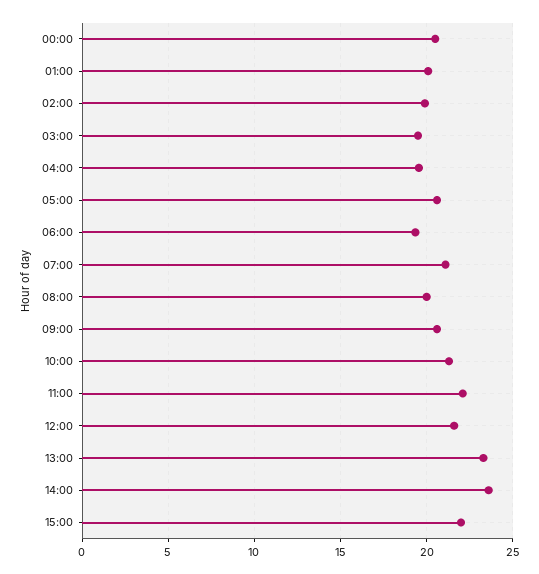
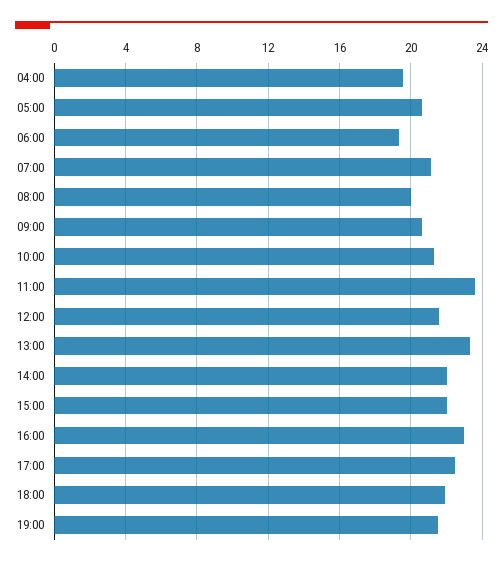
00:00: 20.5 -> none
01:00: 20 -> none
02:00: 20 -> none
03:00: 19.5 -> none
11:00: 22 -> 23.5
14:00: 23.5 -> 22
16:00: none -> 23
17:00: none -> 22.5
18:00: none -> 22
19:00: none -> 21.5

